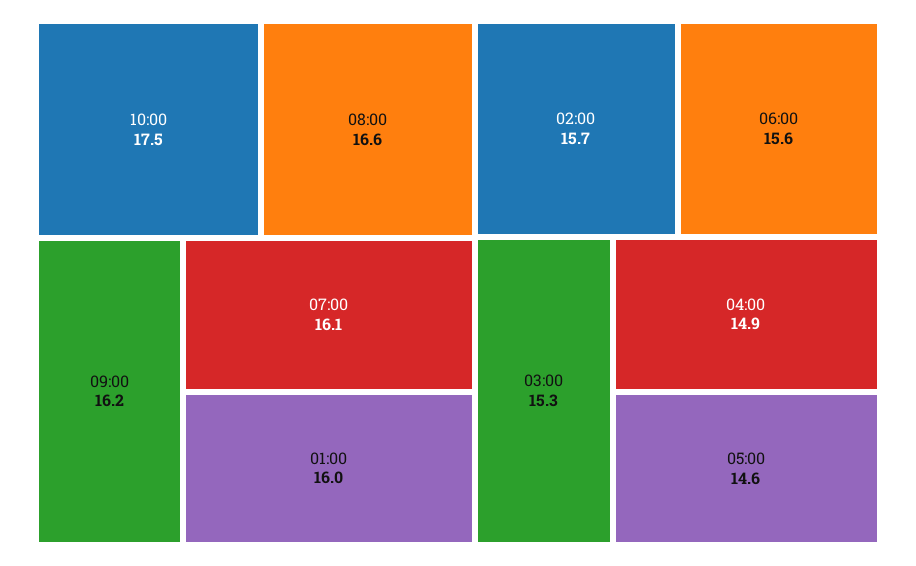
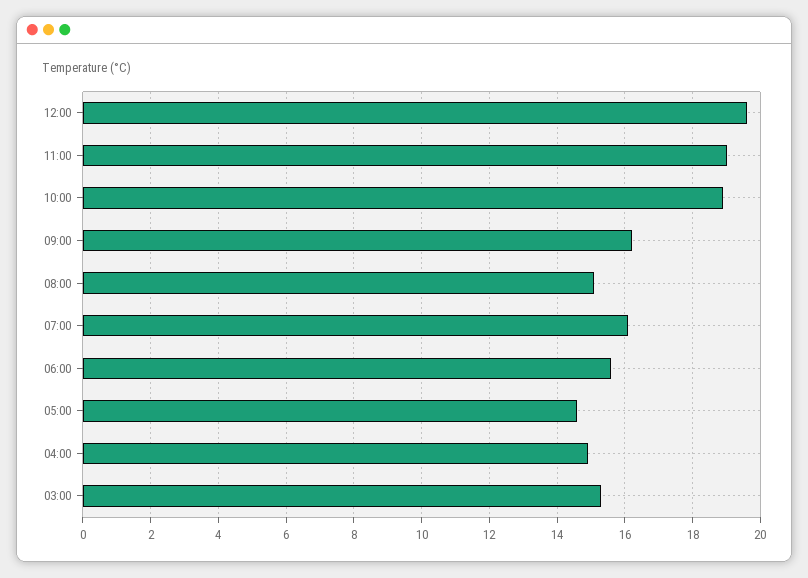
10:00: 17.5 -> 19
08:00: 16.6 -> 15
01:00: 16 -> none
02:00: 15.7 -> none
12:00: none -> 19.5
11:00: none -> 19

